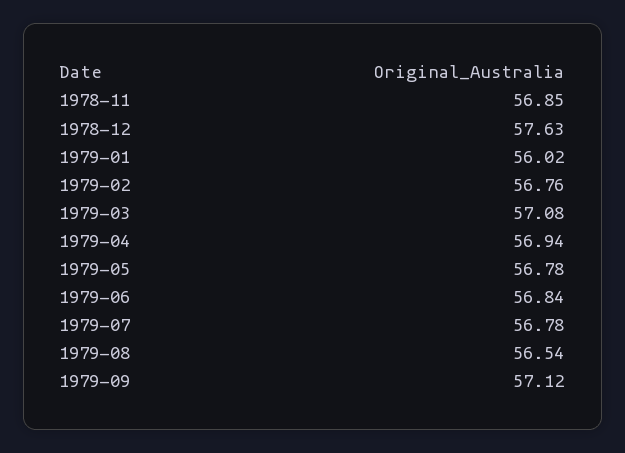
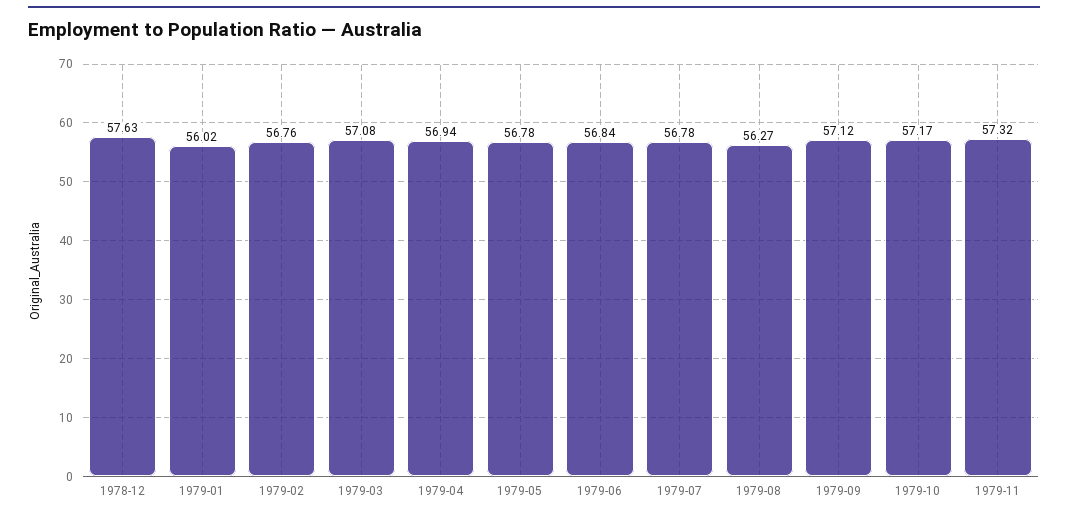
1978-11: 56.85 -> none
1979-08: 56.54 -> 56.27
1979-10: none -> 57.17
1979-11: none -> 57.32

